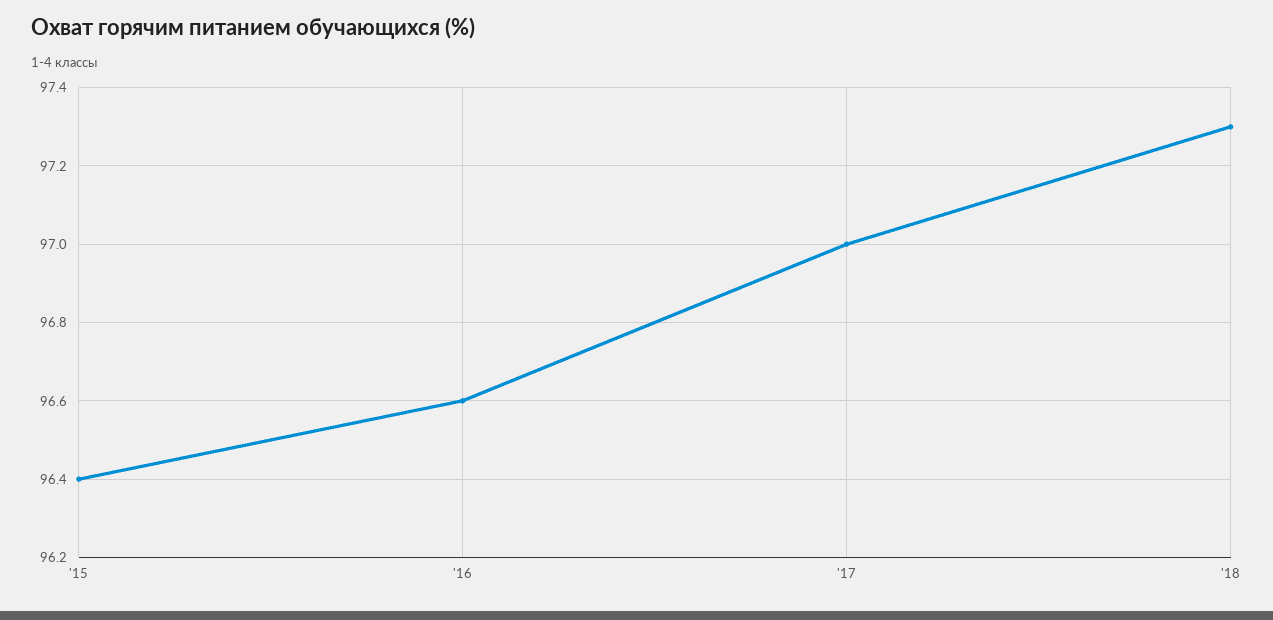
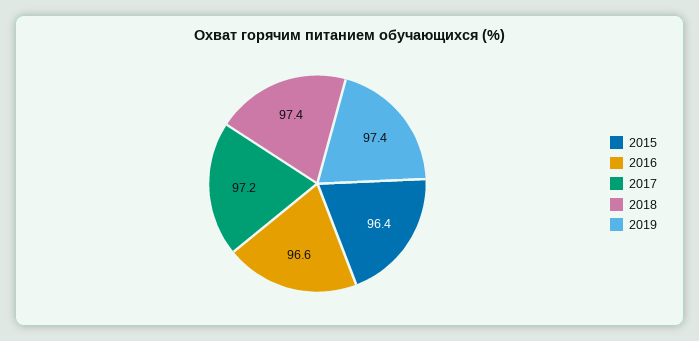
'17: 97 -> 97.2
'18: 97.3 -> 97.4
2019: none -> 97.4

